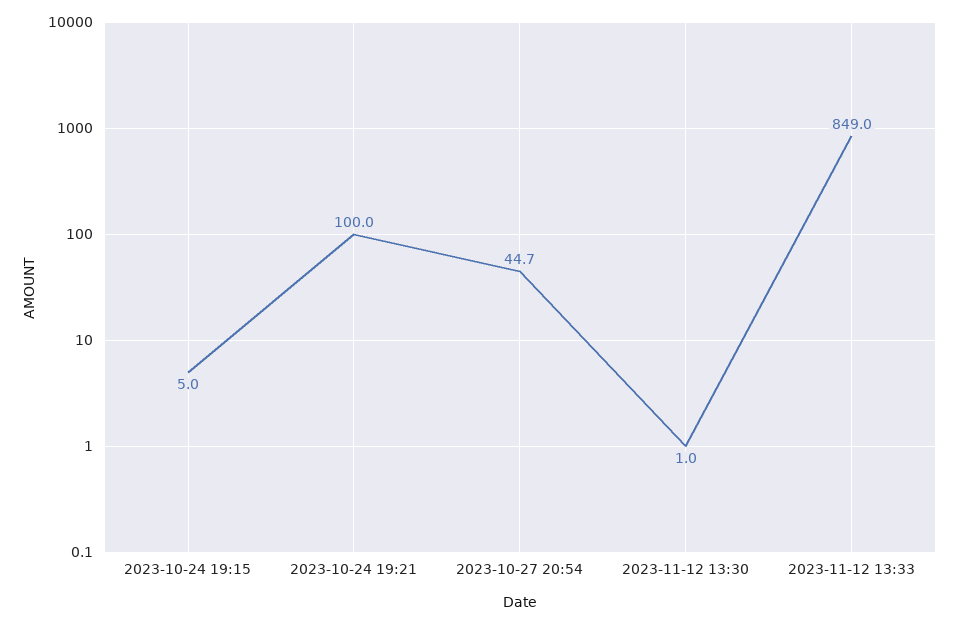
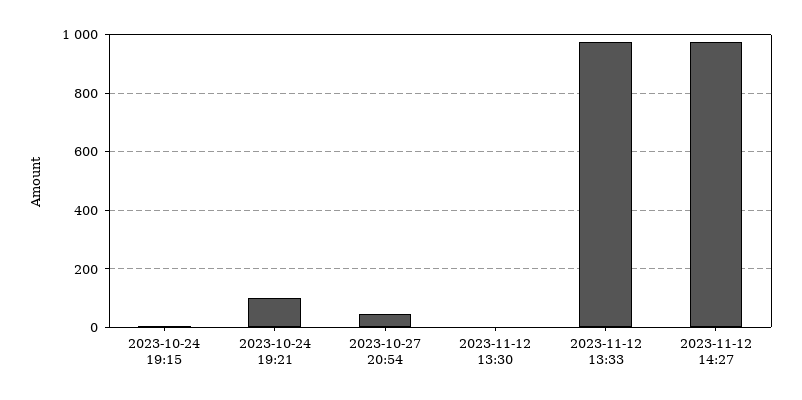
2023-11-12 13:33: 849 -> 975
2023-11-12 14:27: none -> 975

